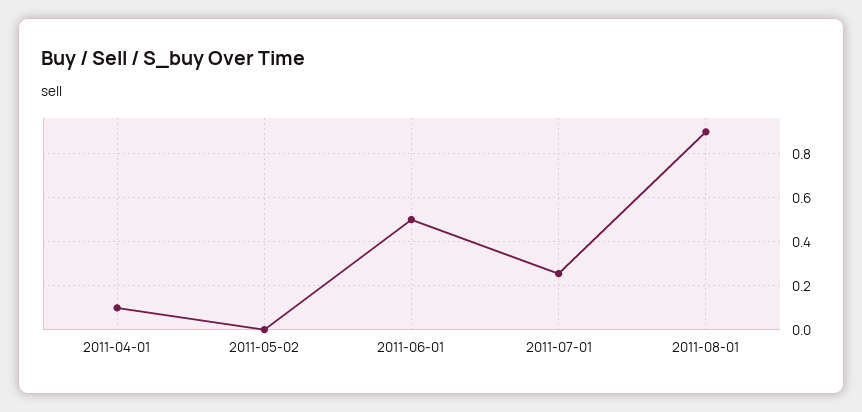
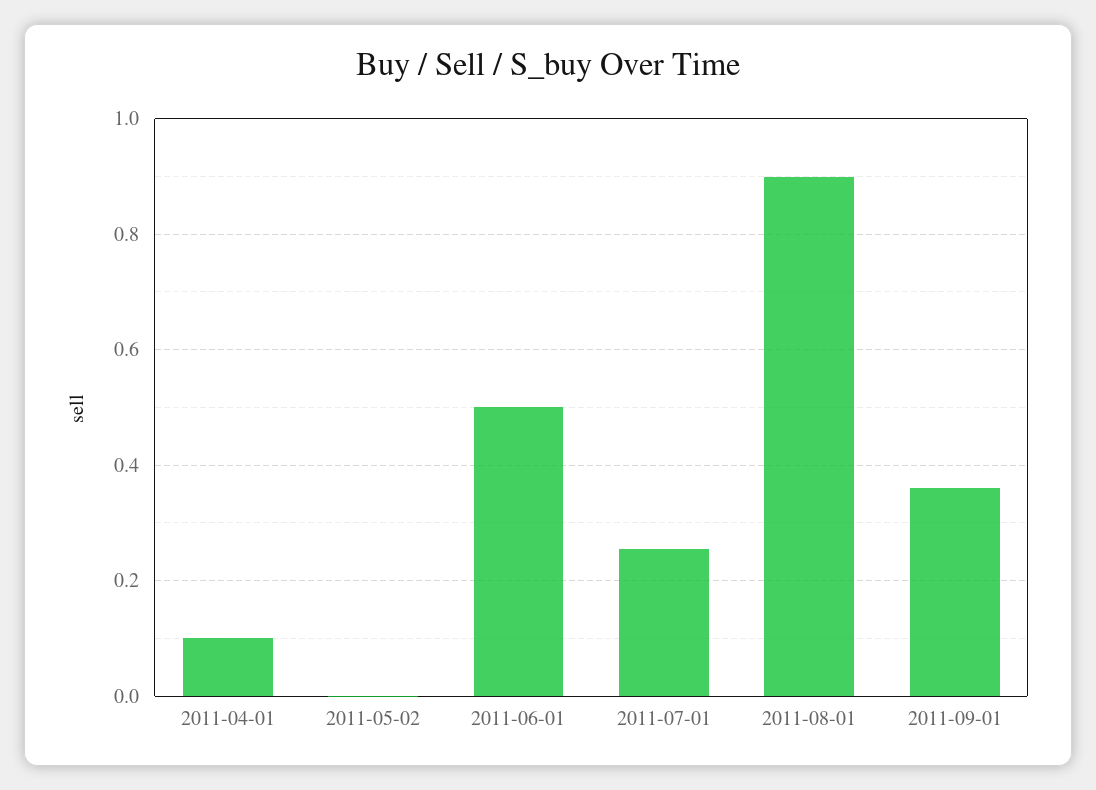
2011-09-01: none -> 0.36

